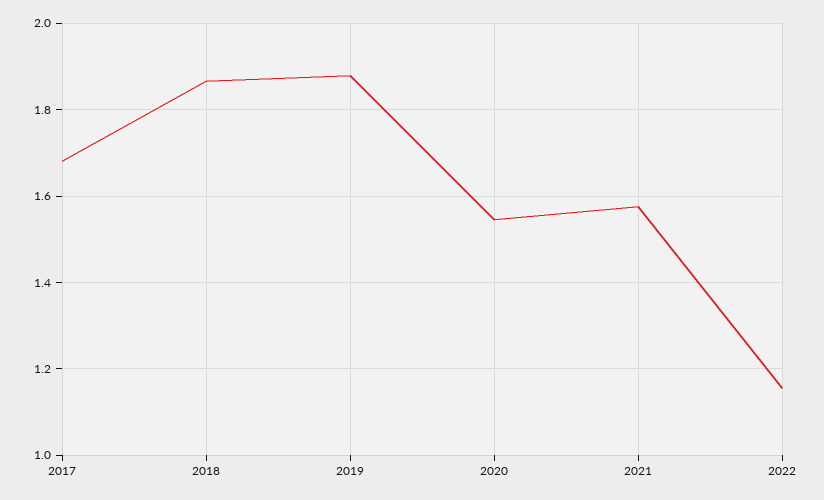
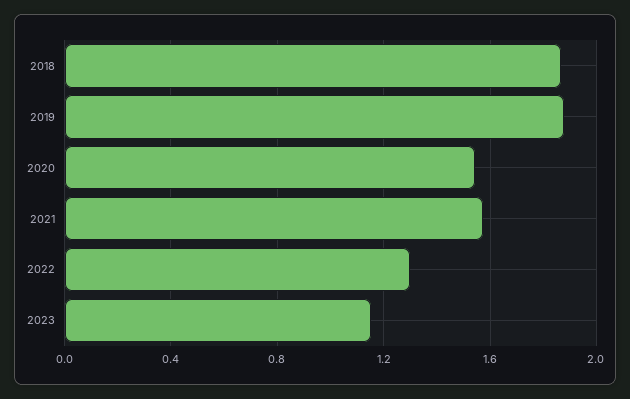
2017: 1.68 -> none
2022: 1.16 -> 1.3
2023: none -> 1.15

